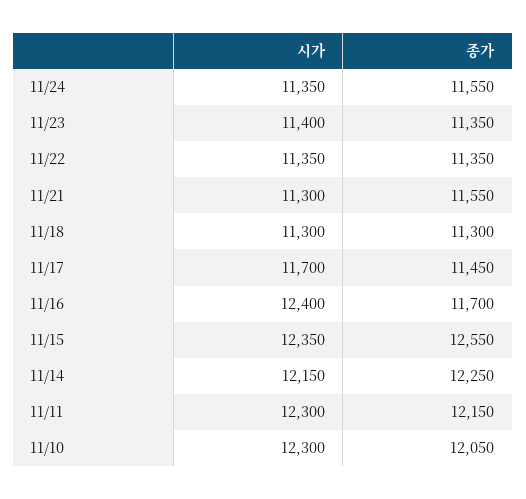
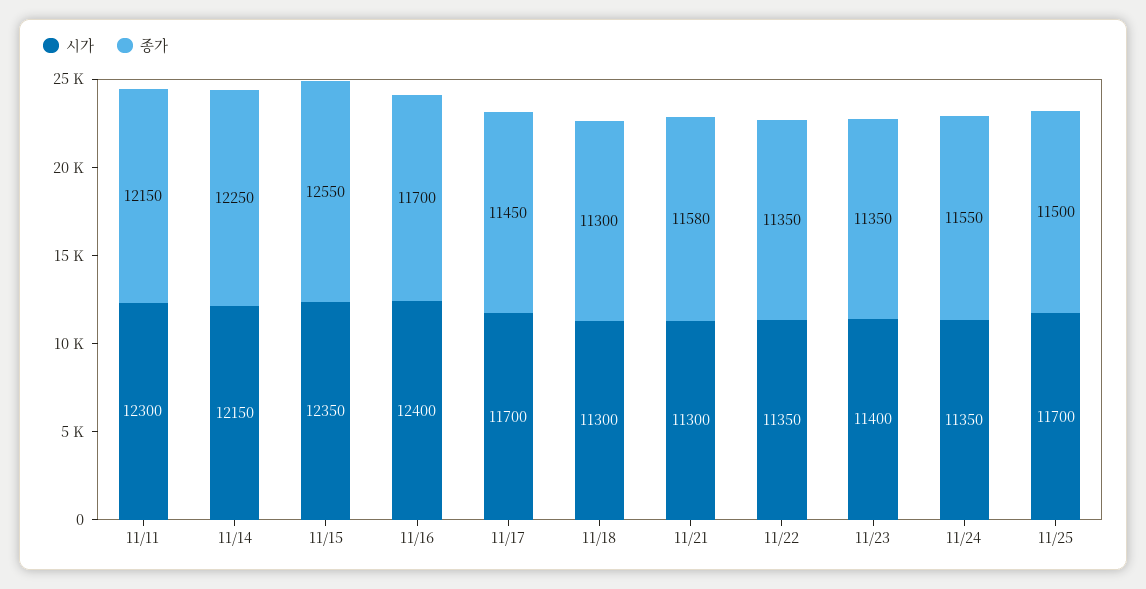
종가, 11/21: 11550 -> 11580
시가, 11/10: 12300 -> none
종가, 11/10: 12050 -> none
시가, 11/25: none -> 11700
종가, 11/25: none -> 11500

